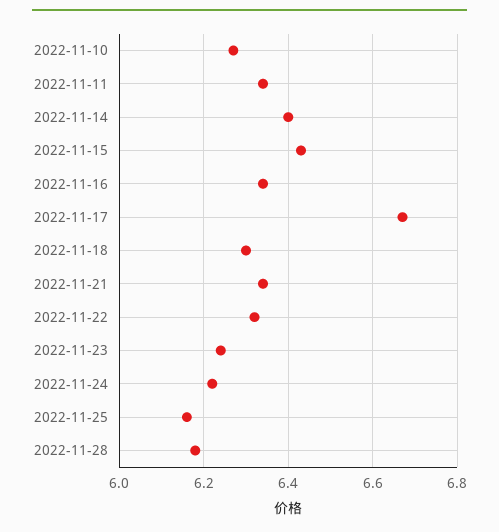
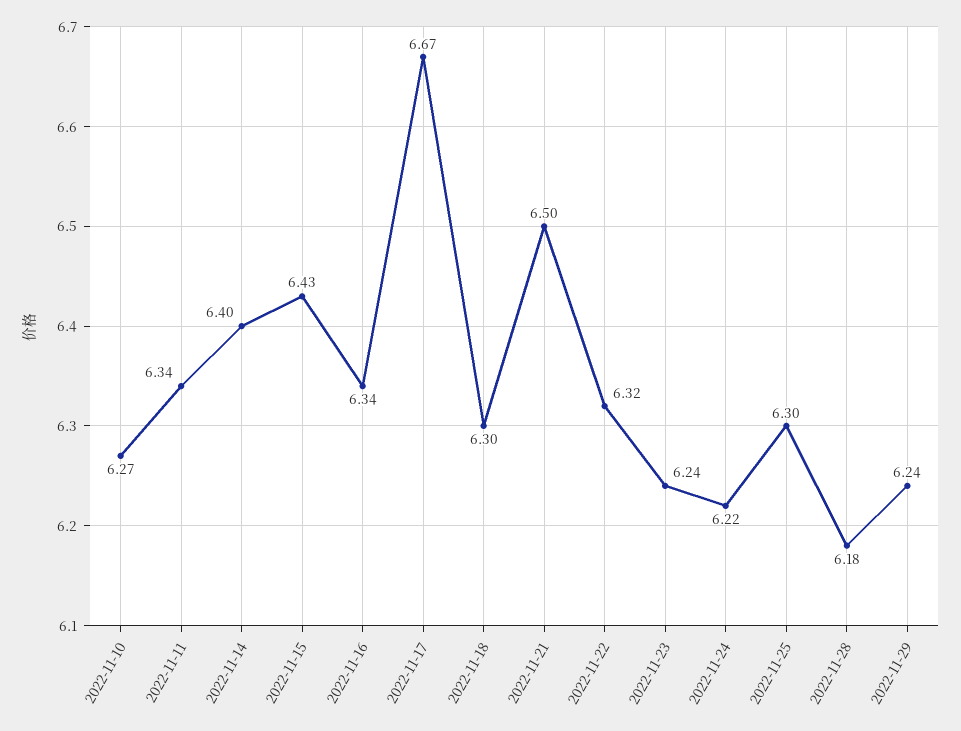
2022-11-21: 6.35 -> 6.5
2022-11-25: 6.15 -> 6.3
2022-11-29: none -> 6.24

